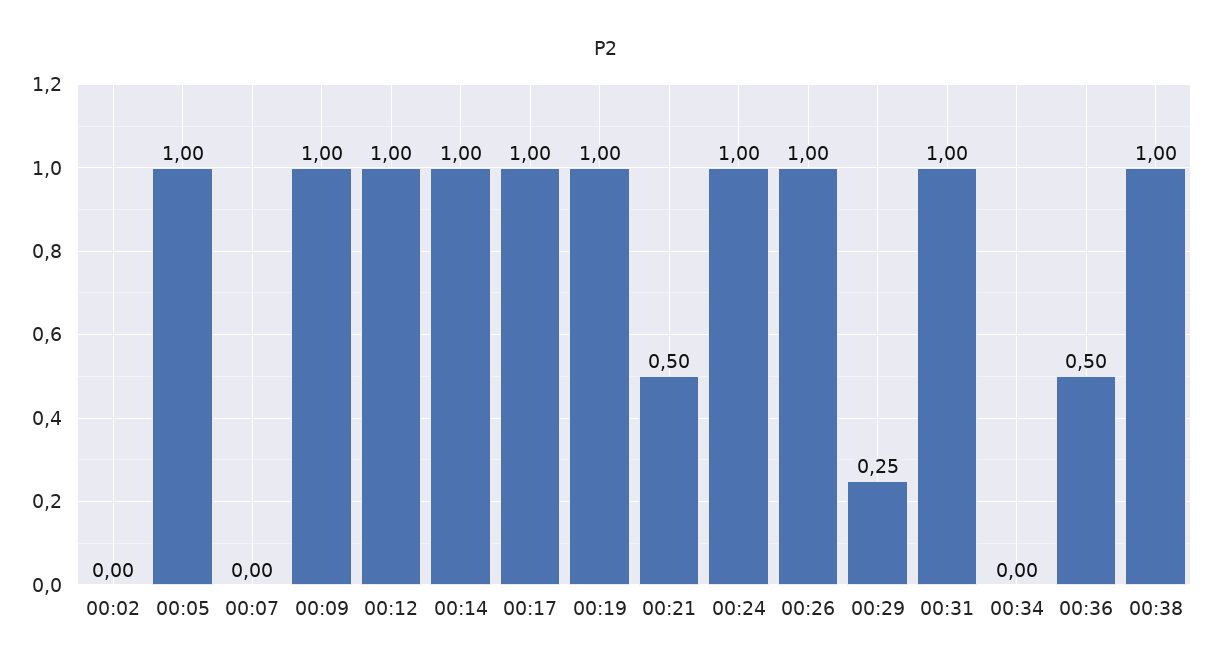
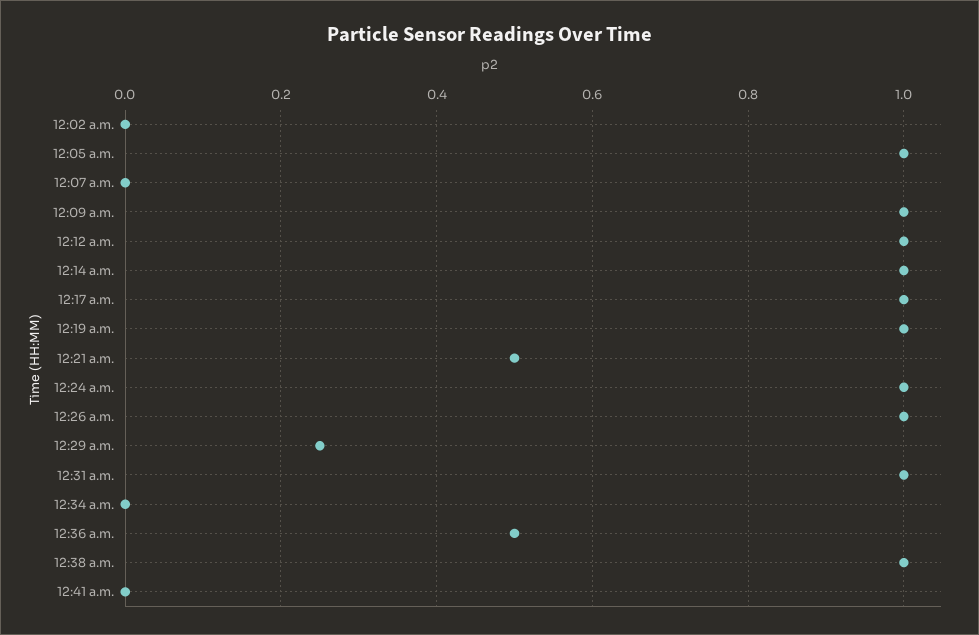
12:41 a.m.: none -> 0

